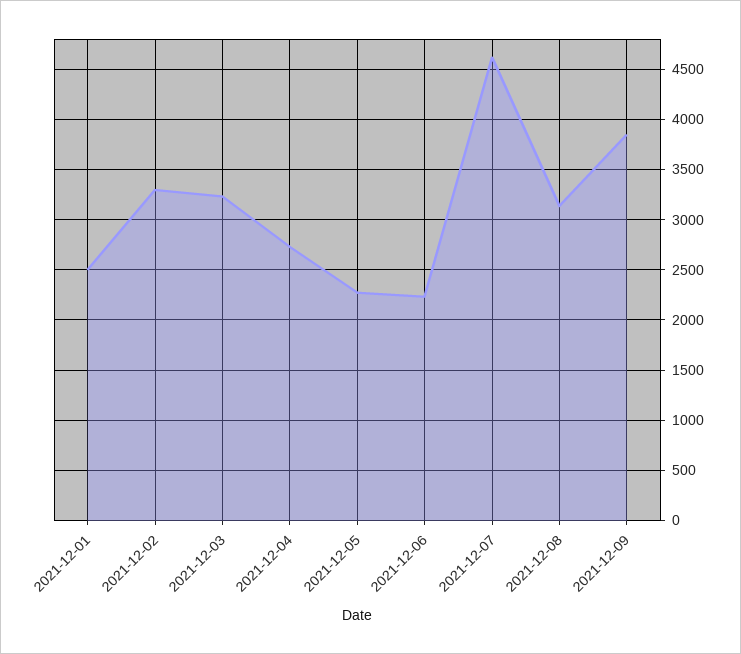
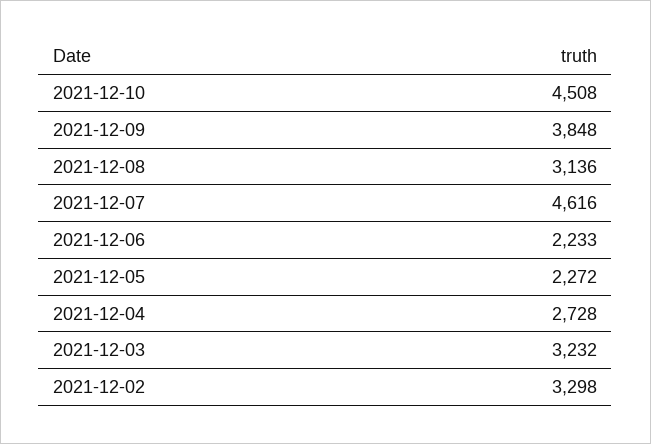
2021-12-01: 2500 -> none
2021-12-10: none -> 4508

